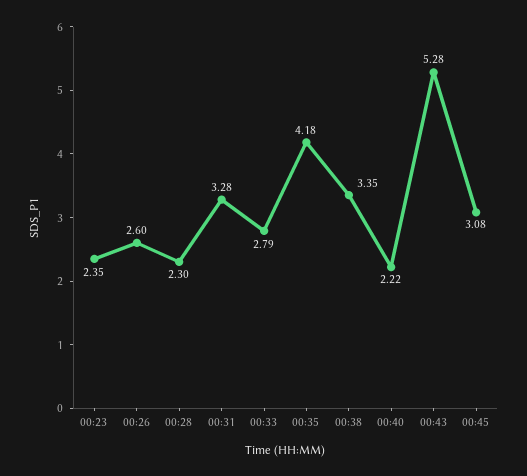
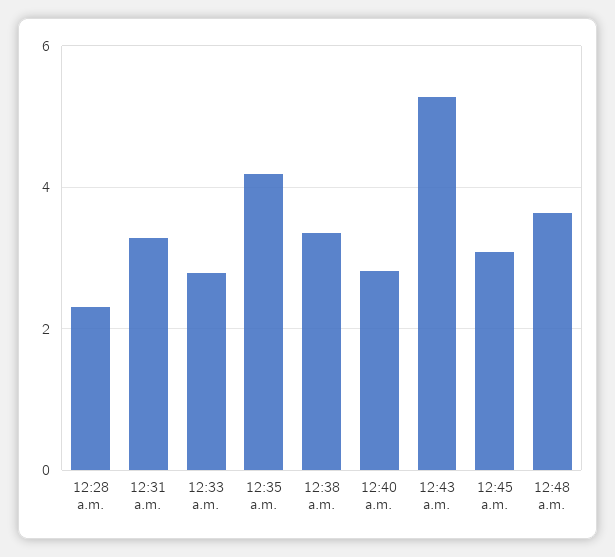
00:23: 2.35 -> none
00:26: 2.6 -> none
00:40: 2.22 -> 2.8
12:48 a.m.: none -> 3.6

